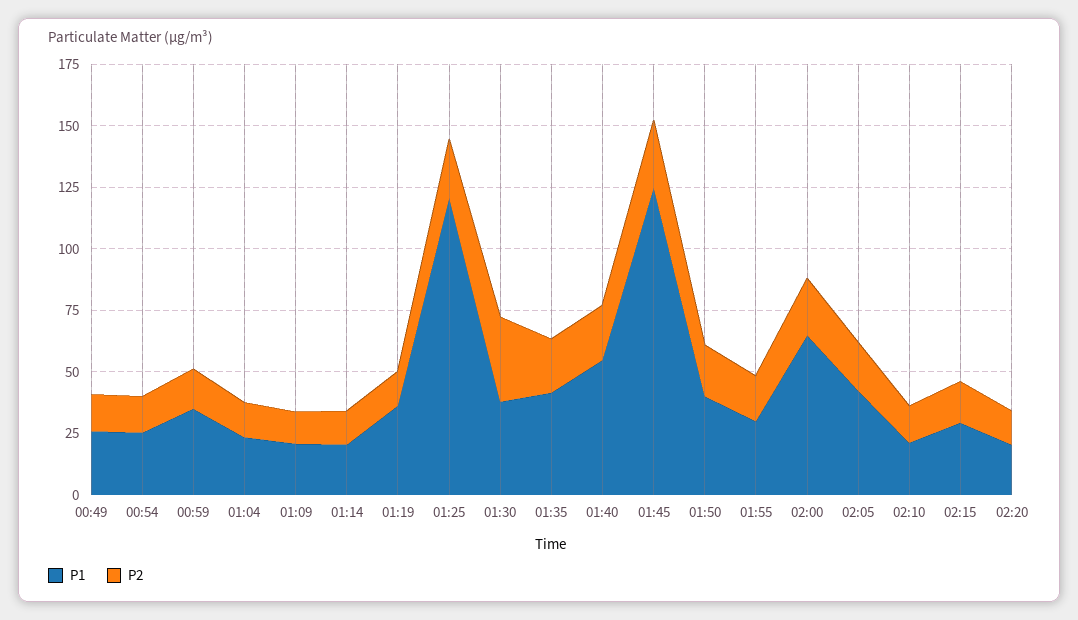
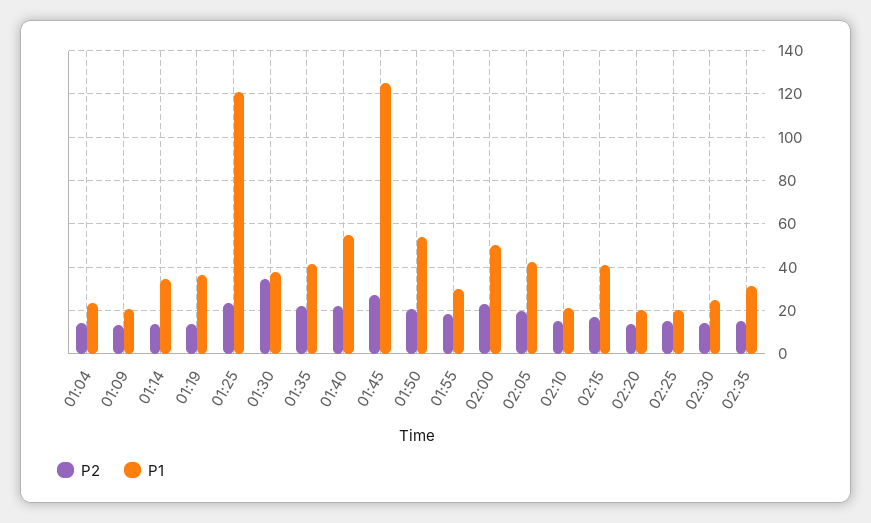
P1, 00:49: 25 -> none
P2, 00:49: 15 -> none
P1, 00:54: 25 -> none
P2, 00:54: 15 -> none
P1, 00:59: 35 -> none
P2, 00:59: 15 -> none
P1, 01:14: 20 -> 35
P1, 01:50: 40 -> 55
P1, 02:00: 65 -> 50
P1, 02:15: 30 -> 40
P2, 02:25: none -> 15
P1, 02:25: none -> 20
P2, 02:30: none -> 15
P1, 02:30: none -> 25
P2, 02:35: none -> 15
P1, 02:35: none -> 30

